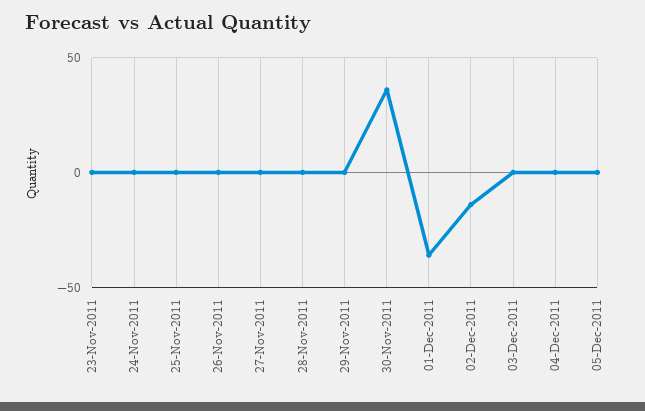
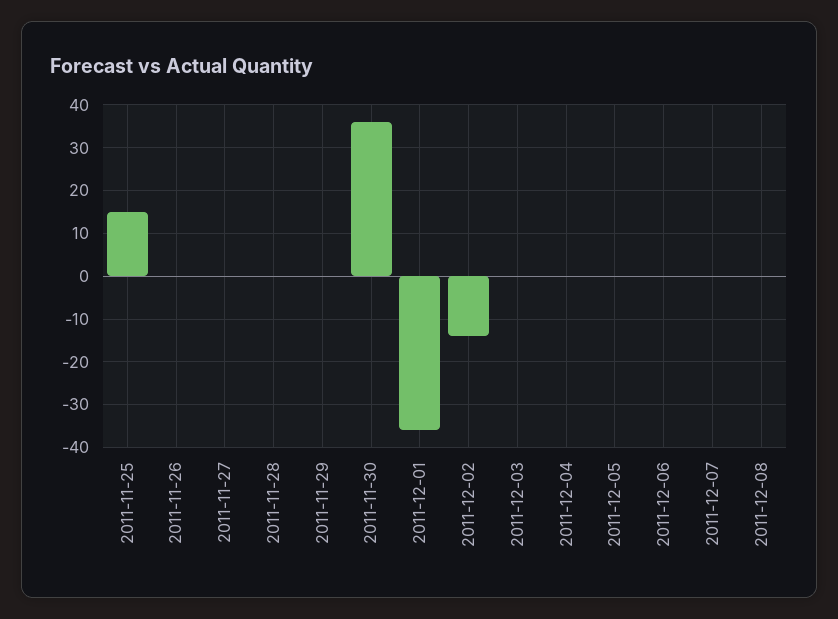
23-Nov-2011: 0 -> none
24-Nov-2011: 0 -> none
25-Nov-2011: 0 -> 15
2011-12-06: none -> 0
2011-12-07: none -> 0
2011-12-08: none -> 0

